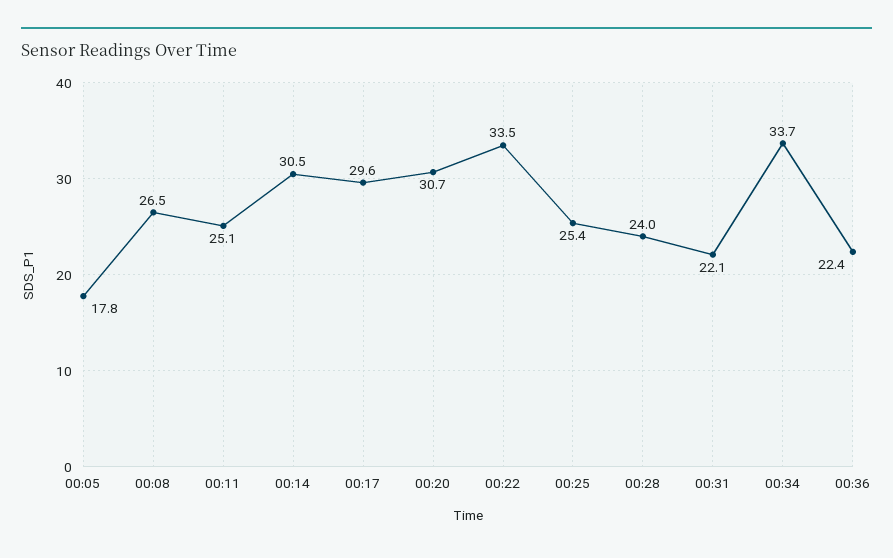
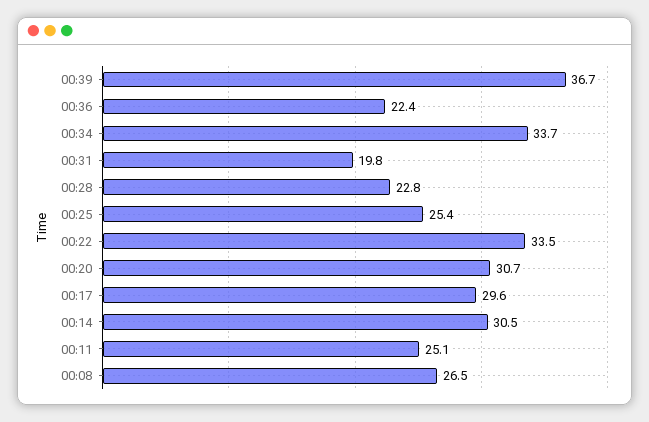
00:05: 17.8 -> none
00:28: 24 -> 22.8
00:31: 22.1 -> 19.8
00:39: none -> 36.7

